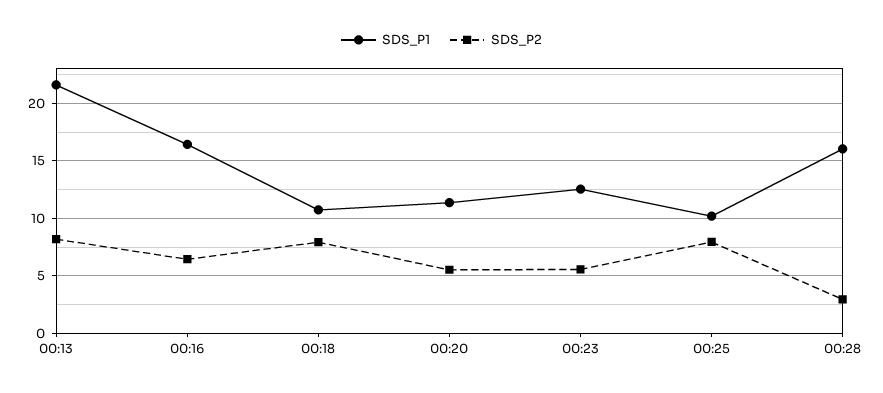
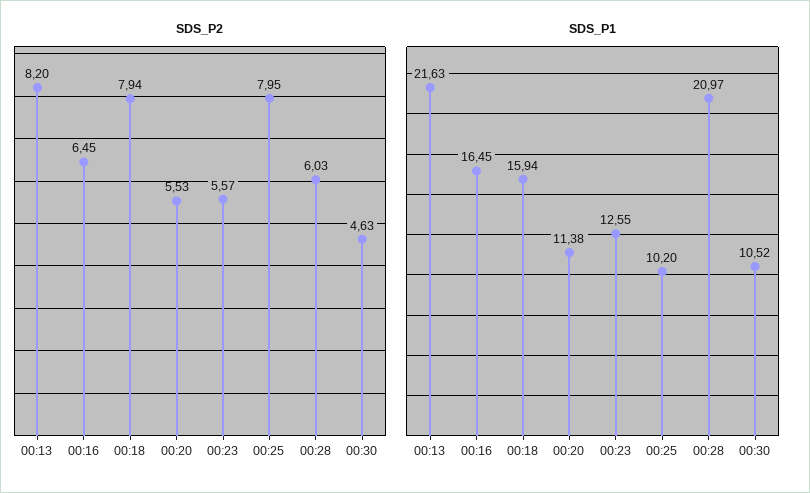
SDS_P1, 00:18: 11 -> 15.94
SDS_P1, 00:28: 16 -> 20.97
SDS_P2, 00:28: 3 -> 6.03
SDS_P2, 00:30: none -> 4.63
SDS_P1, 00:30: none -> 10.52

